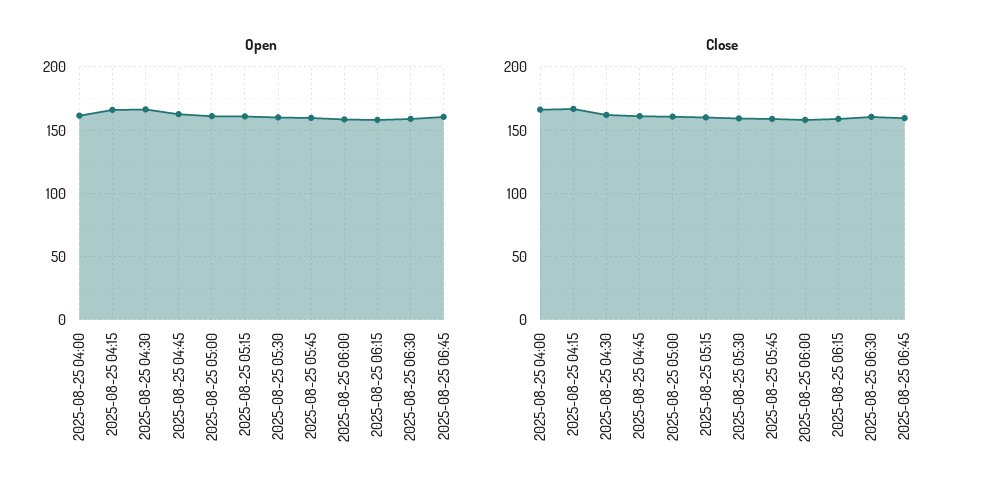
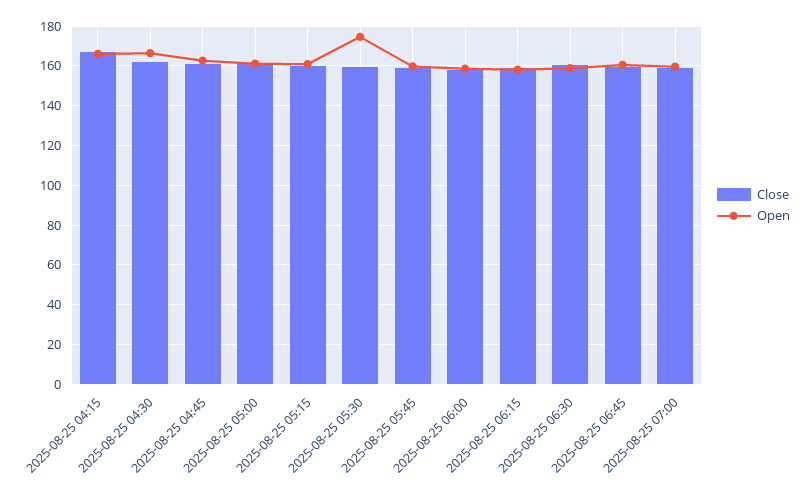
Open, 2025-08-25 04:00: 160 -> none
Open, 2025-08-25 05:30: 160 -> 175
Close, 2025-08-25 04:00: 165 -> none
Close, 2025-08-25 07:00: none -> 160
Open, 2025-08-25 07:00: none -> 160

